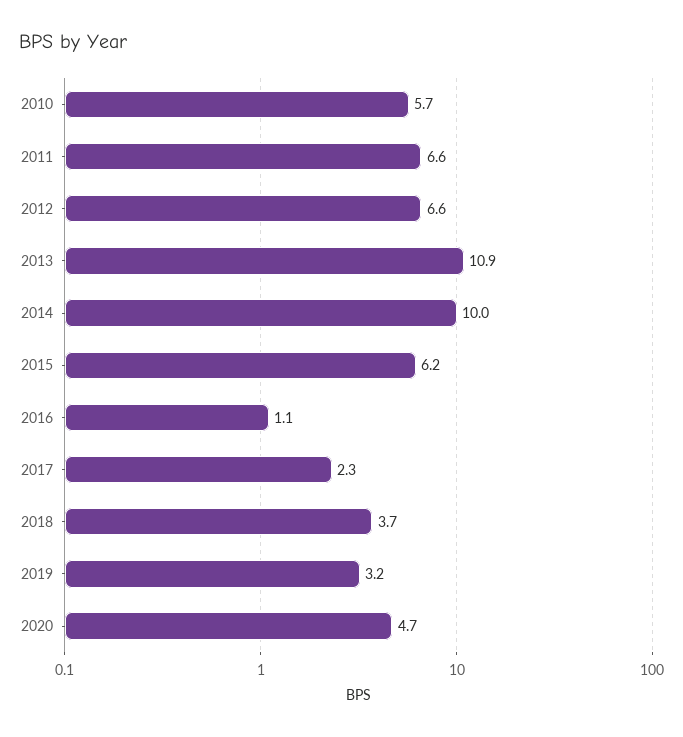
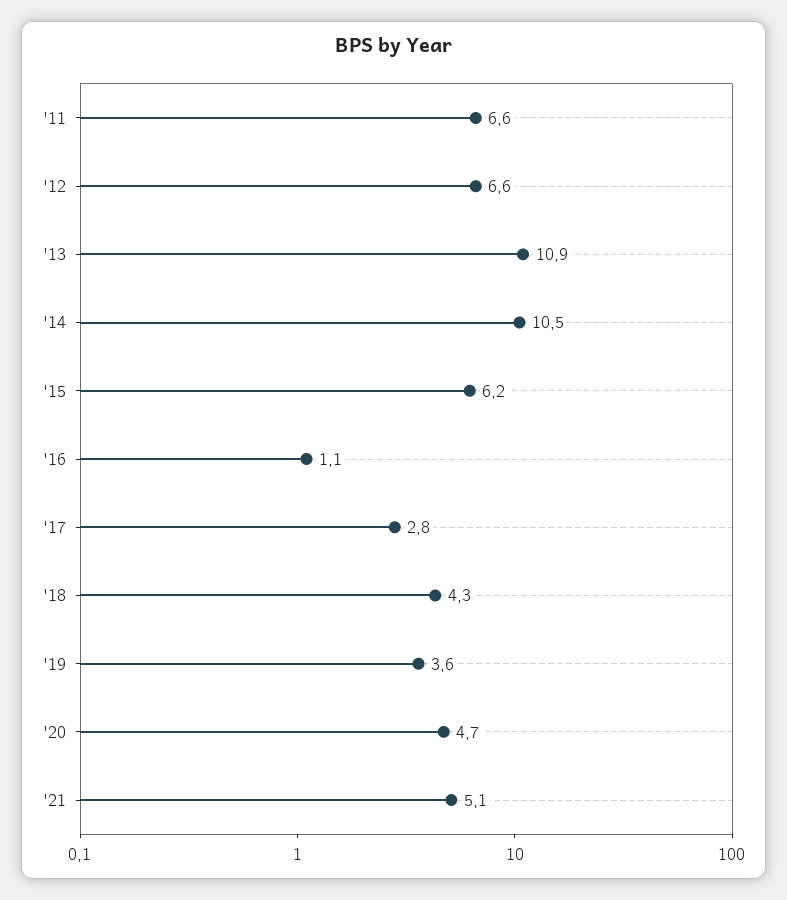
2010: 5.7 -> none
2014: 10 -> 10.5
2017: 2.3 -> 2.8
2018: 3.7 -> 4.3
2019: 3.2 -> 3.6
'21: none -> 5.1

